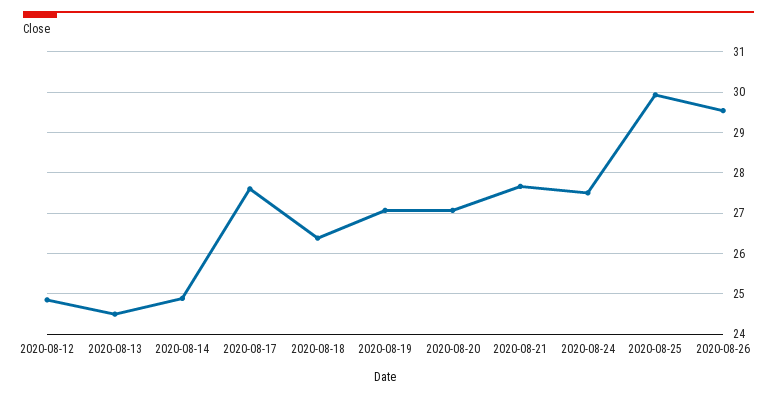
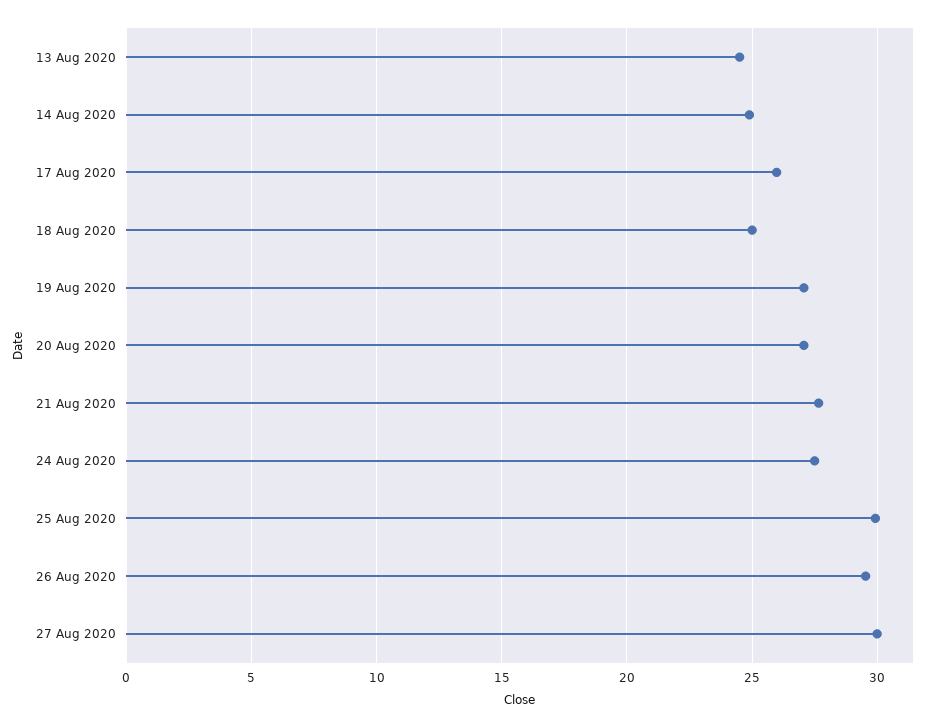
2020-08-12: 24.8 -> none
2020-08-17: 27.6 -> 26
2020-08-18: 26.4 -> 25
27 Aug 2020: none -> 30

